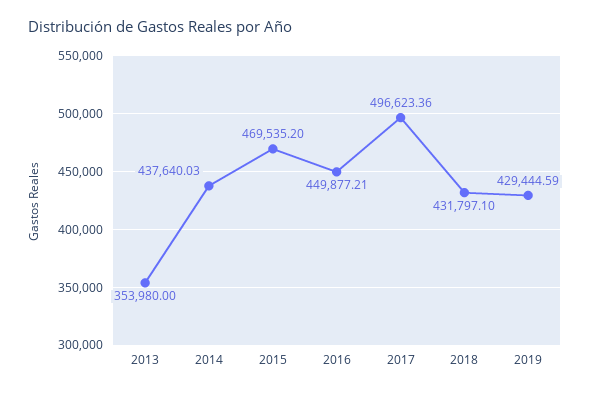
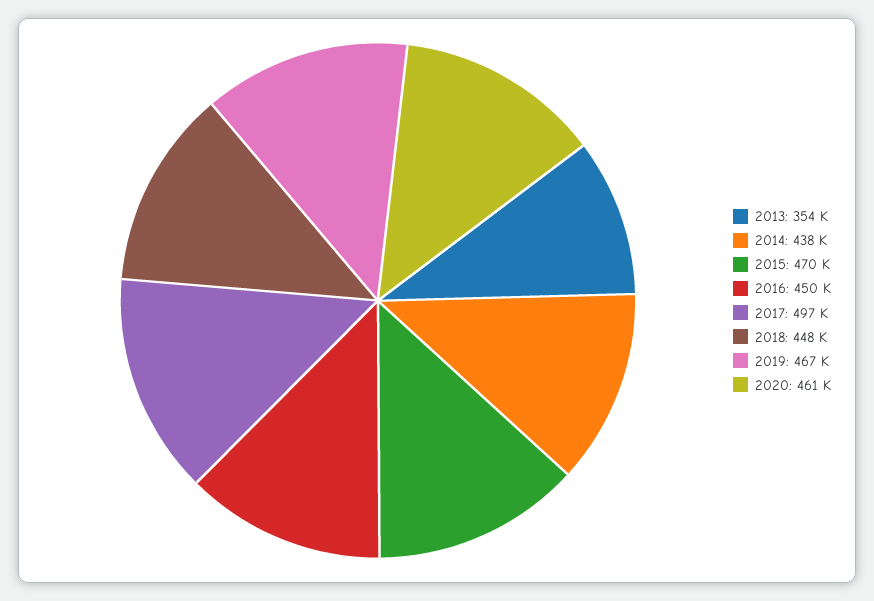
2018: 431797.1 -> 448000
2019: 429444.59 -> 467000
2020: none -> 461000

